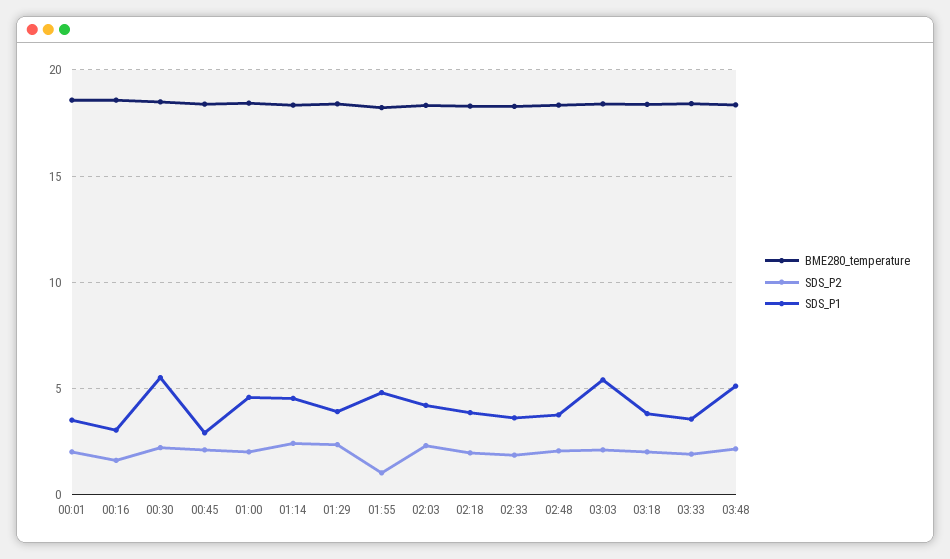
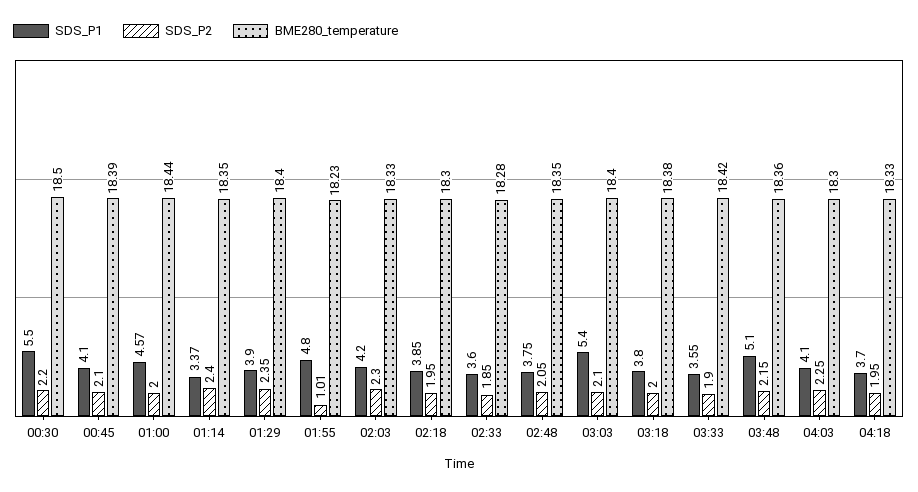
BME280_temperature, 00:01: 18.5 -> none
SDS_P2, 00:01: 2 -> none
SDS_P1, 00:01: 3.5 -> none
BME280_temperature, 00:16: 18.5 -> none
SDS_P2, 00:16: 1.5 -> none
SDS_P1, 00:16: 3 -> none
SDS_P1, 00:45: 3 -> 4.1
SDS_P1, 01:14: 4.5 -> 3.37
SDS_P1, 04:03: none -> 4.1
SDS_P2, 04:03: none -> 2.25
BME280_temperature, 04:03: none -> 18.3
SDS_P1, 04:18: none -> 3.7
SDS_P2, 04:18: none -> 1.95
BME280_temperature, 04:18: none -> 18.33

